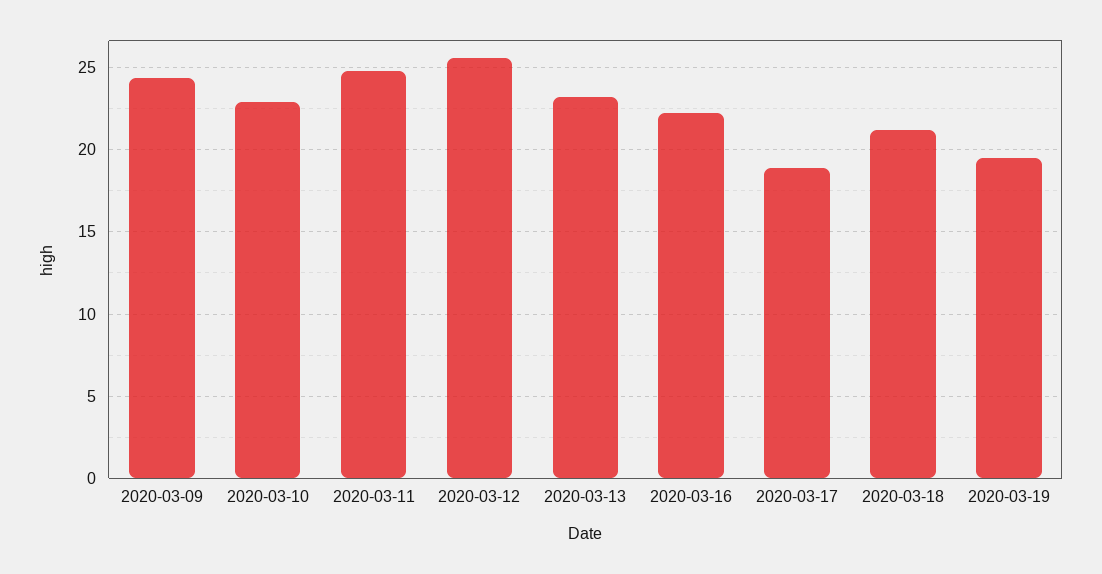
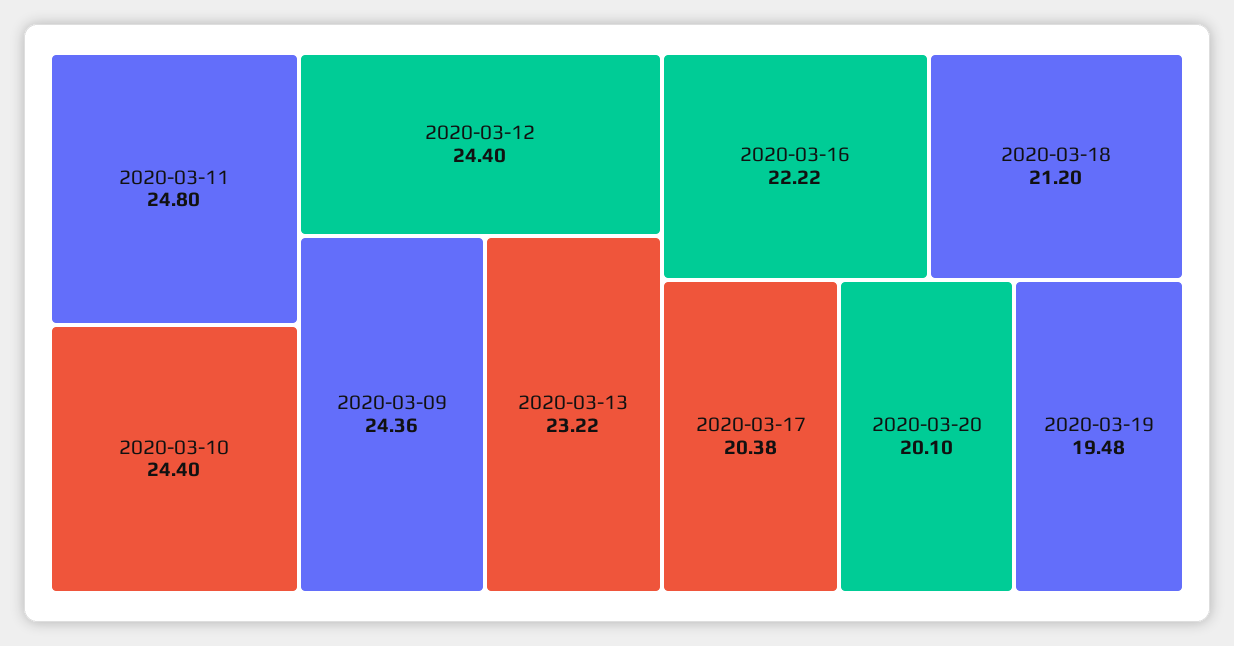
2020-03-10: 23 -> 24.4
2020-03-12: 25.5 -> 24.4
2020-03-17: 19 -> 20.38
2020-03-20: none -> 20.1

